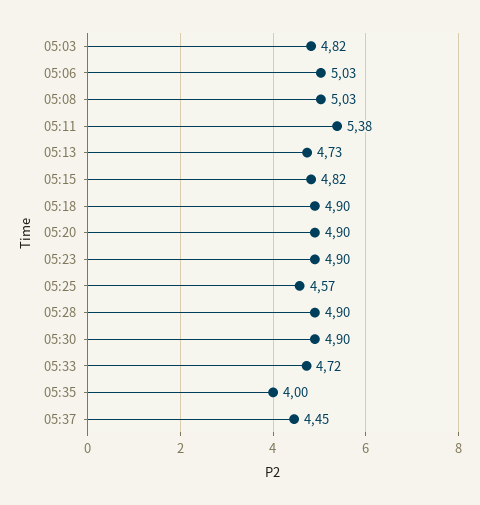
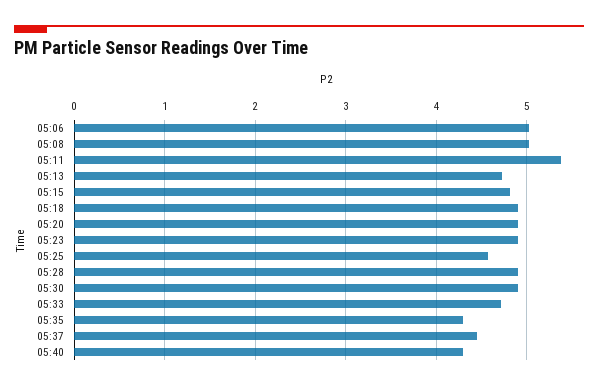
05:03: 4.82 -> none
05:35: 4 -> 4.3
05:40: none -> 4.3

